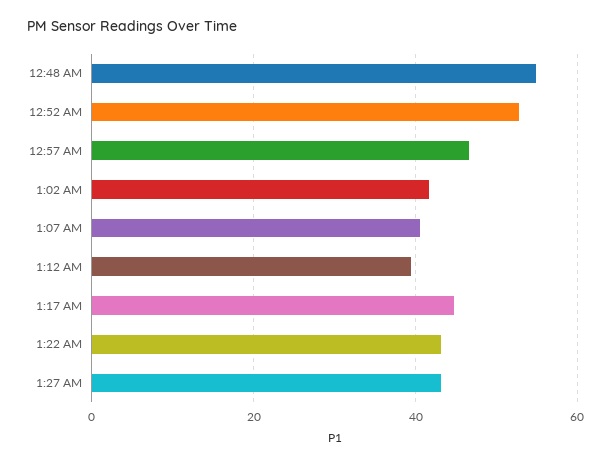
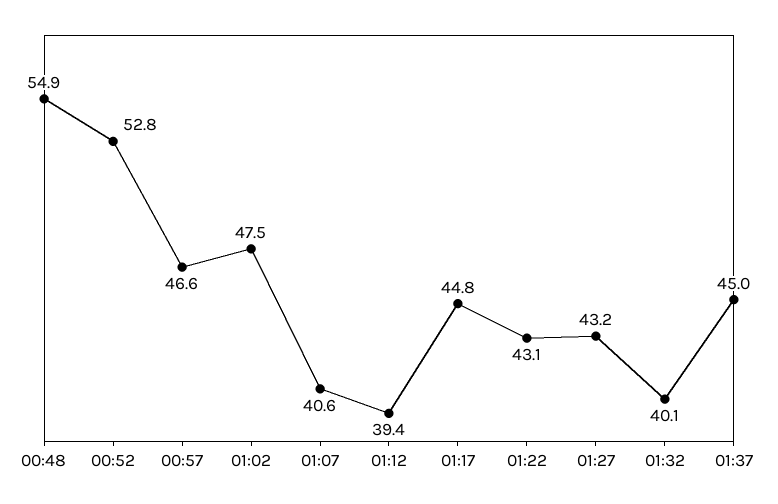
1:02 AM: 42 -> 47.5
01:32: none -> 40.1
01:37: none -> 45

